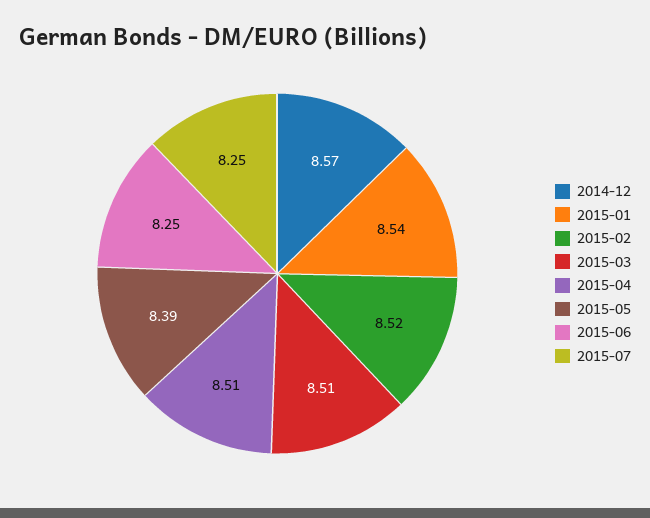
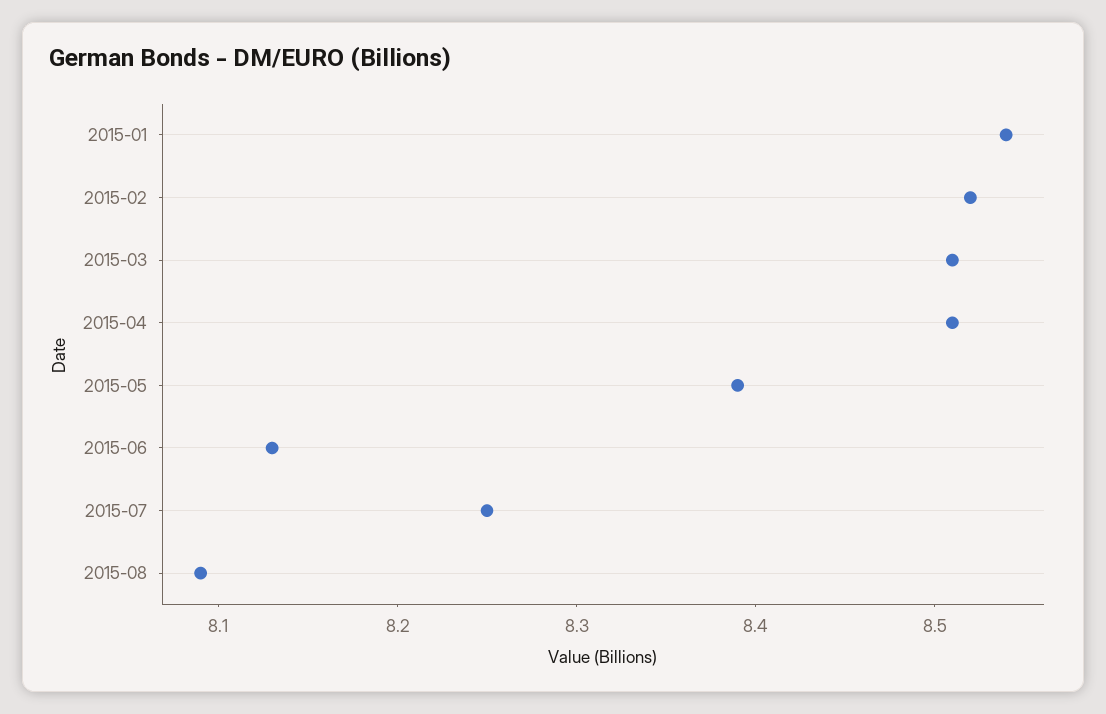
2014-12: 8.57 -> none
2015-06: 8.25 -> 8.13
2015-08: none -> 8.09

